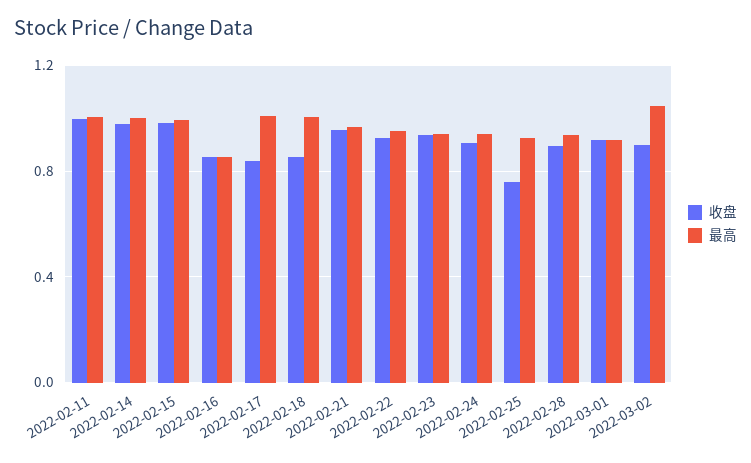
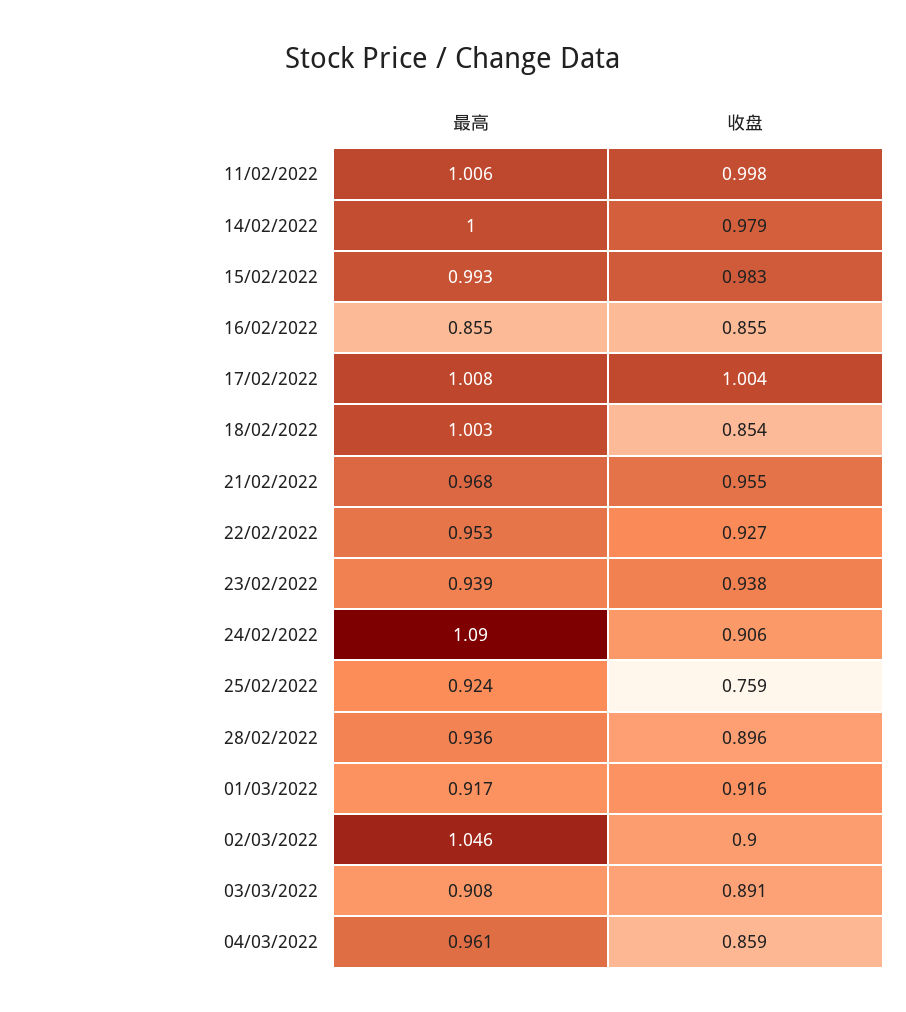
收盘, 2022-02-17: 0.85 -> 1.004
最高, 2022-02-24: 0.95 -> 1.09
最高, 03/03/2022: none -> 0.908
收盘, 03/03/2022: none -> 0.891
最高, 04/03/2022: none -> 0.961
收盘, 04/03/2022: none -> 0.859

